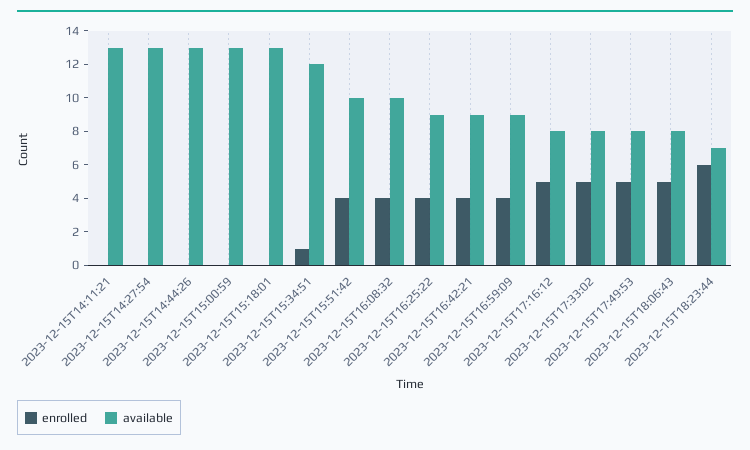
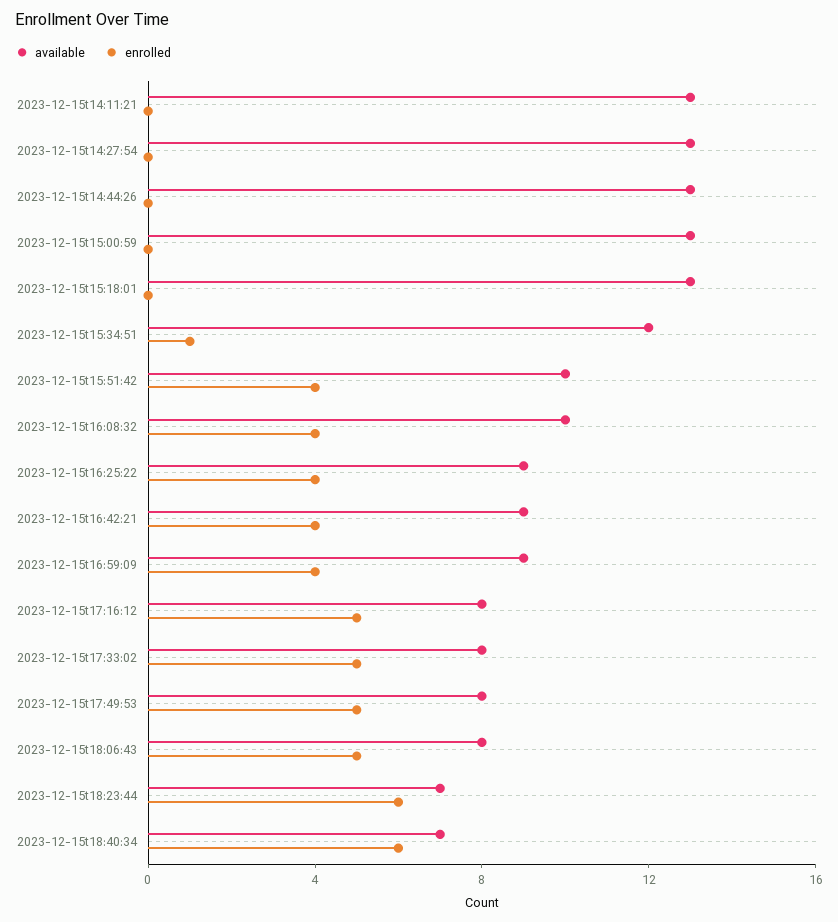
available, 2023-12-15t18:40:34: none -> 7
enrolled, 2023-12-15t18:40:34: none -> 6

